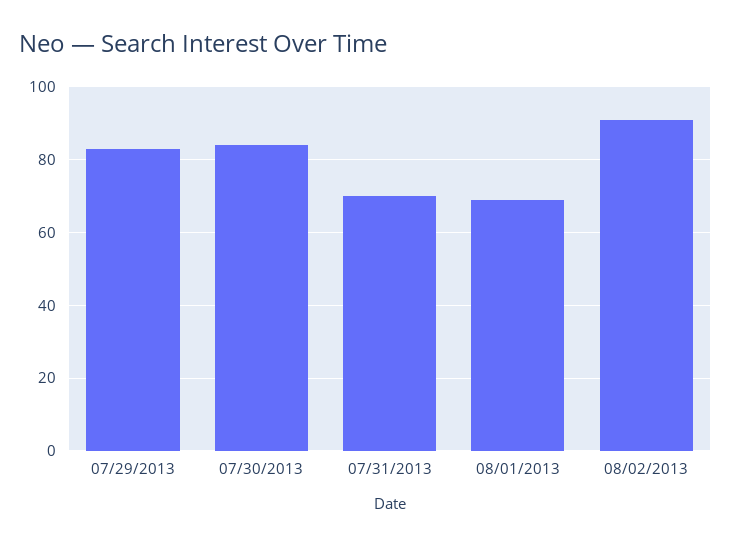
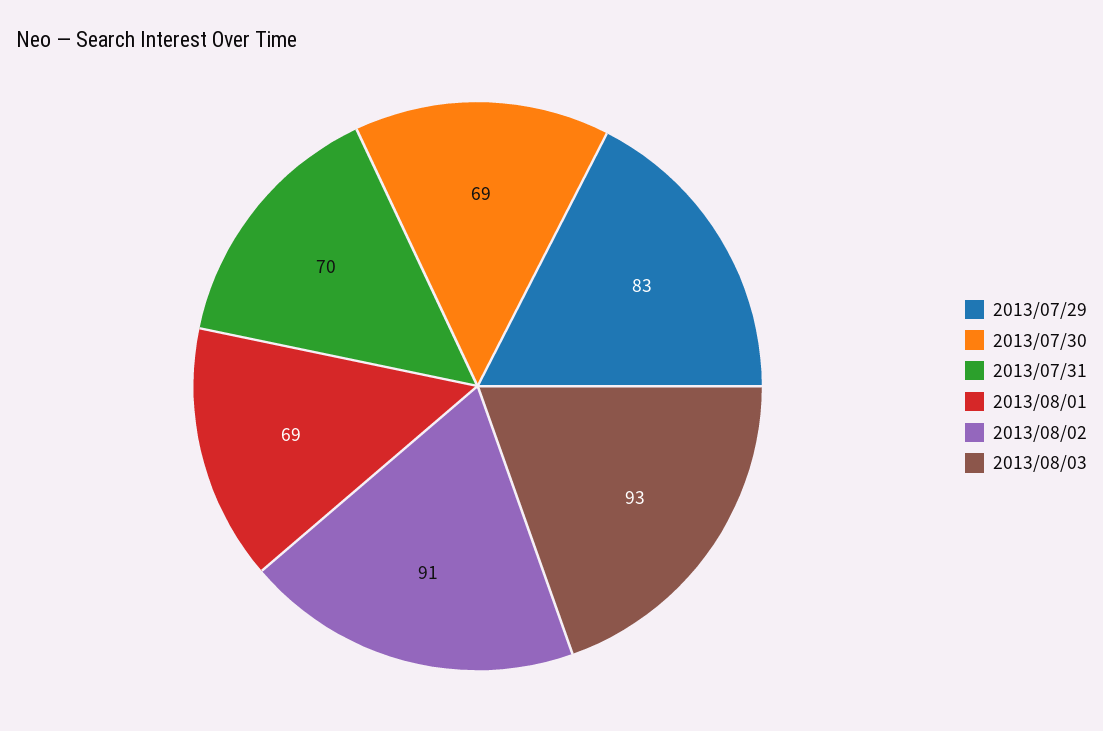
07/30/2013: 85 -> 69
2013/08/03: none -> 93

